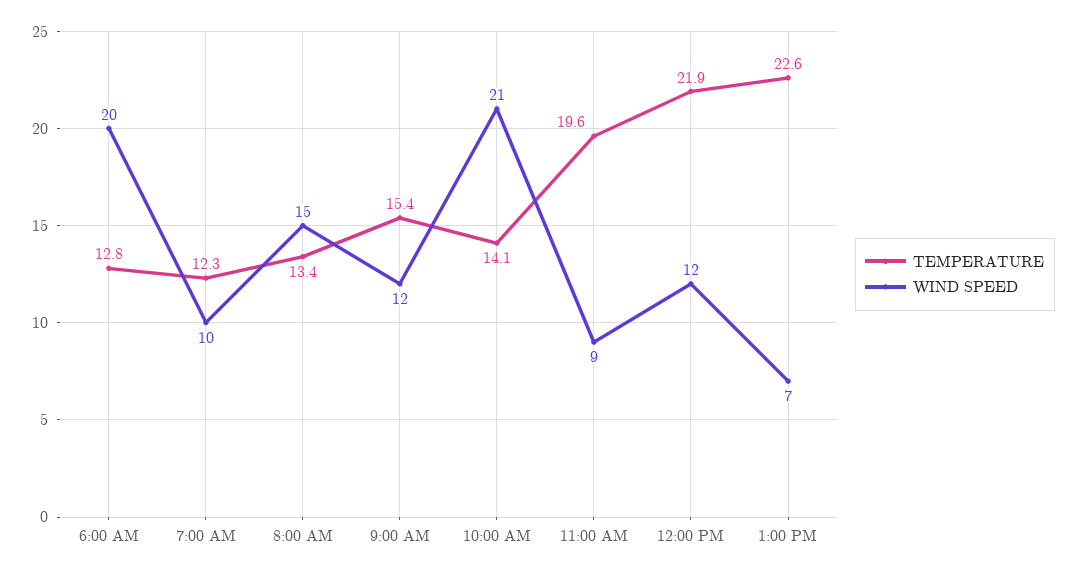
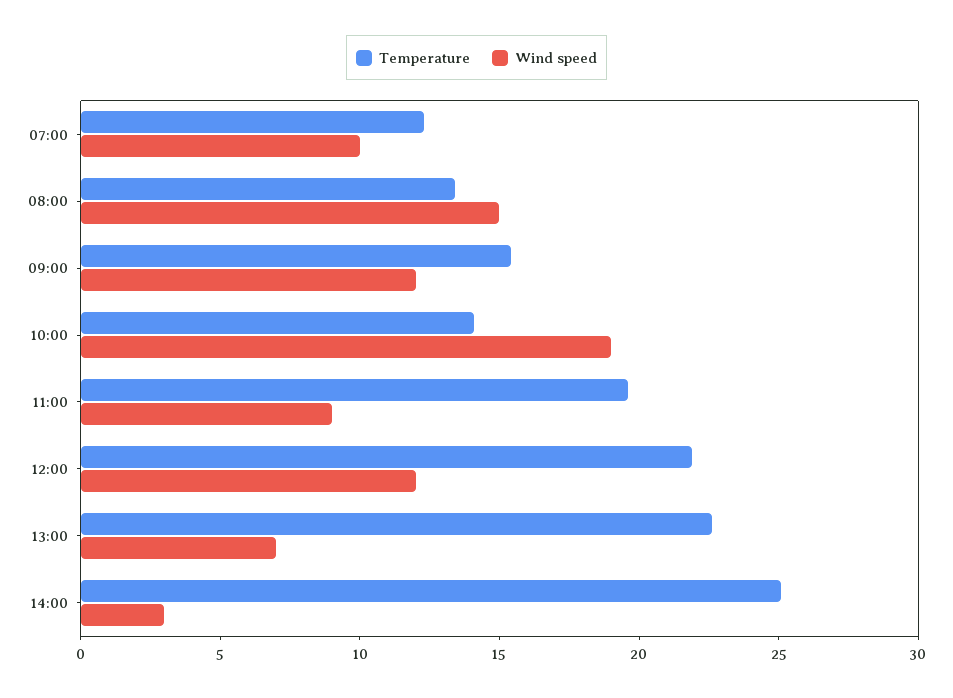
TEMPERATURE, 6:00 AM: 12.8 -> none
WIND SPEED, 6:00 AM: 20 -> none
WIND SPEED, 10:00 AM: 21 -> 19
TEMPERATURE, 14:00: none -> 25
WIND SPEED, 14:00: none -> 3

